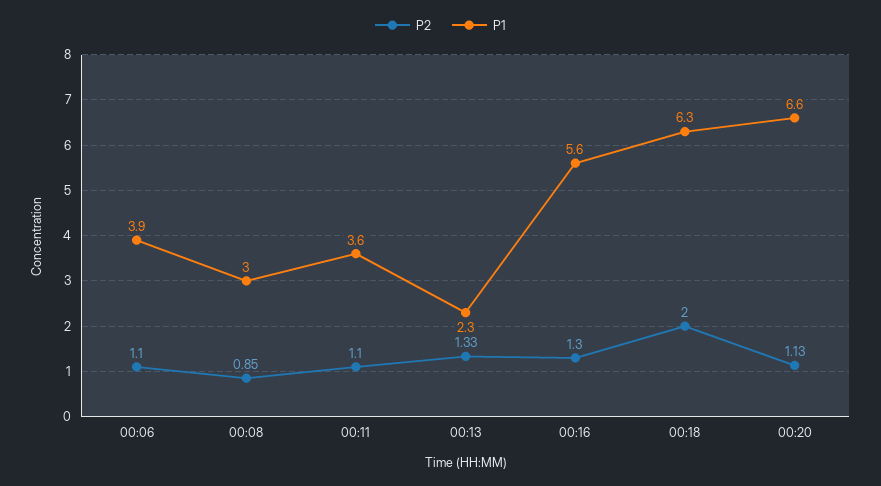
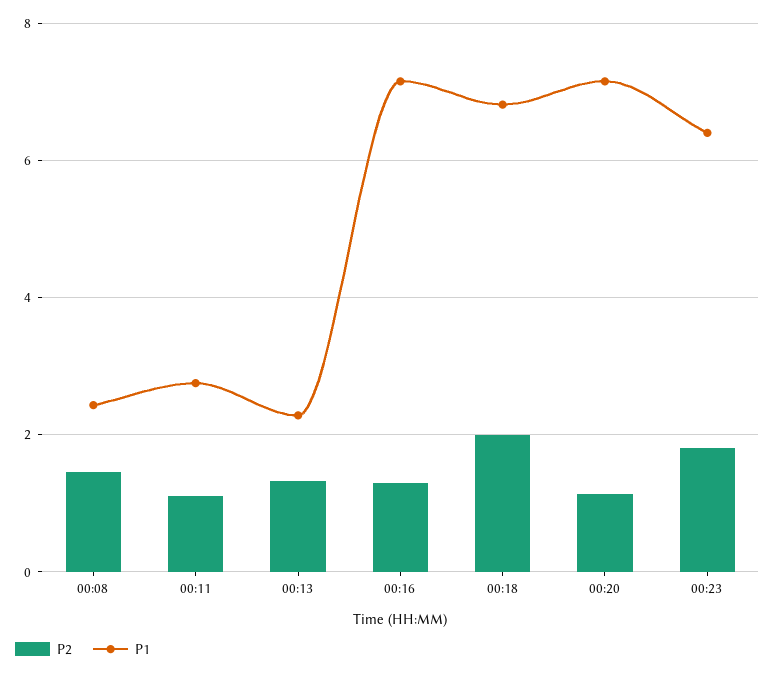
P2, 00:06: 1.1 -> none
P1, 00:06: 3.9 -> none
P2, 00:08: 0.85 -> 1.4
P1, 00:08: 3 -> 2.4
P1, 00:11: 3.6 -> 2.8
P1, 00:16: 5.6 -> 7.2
P1, 00:18: 6.3 -> 6.8
P1, 00:20: 6.6 -> 7.2
P2, 00:23: none -> 1.8
P1, 00:23: none -> 6.4

